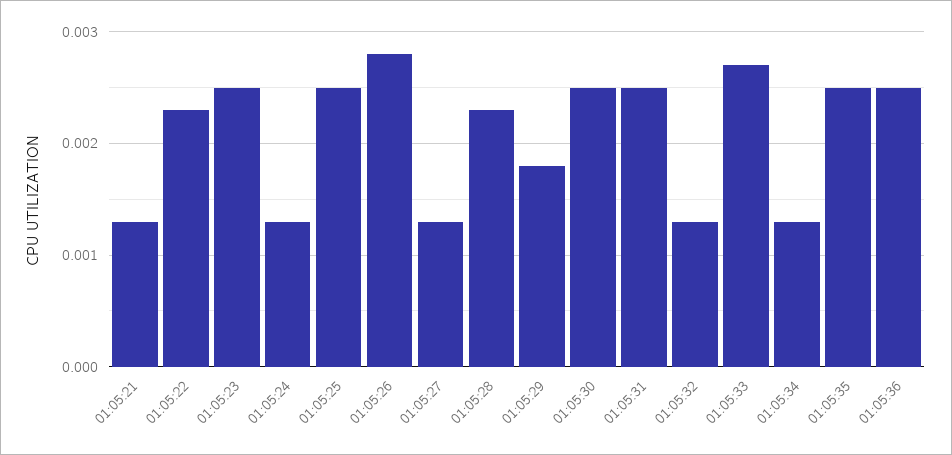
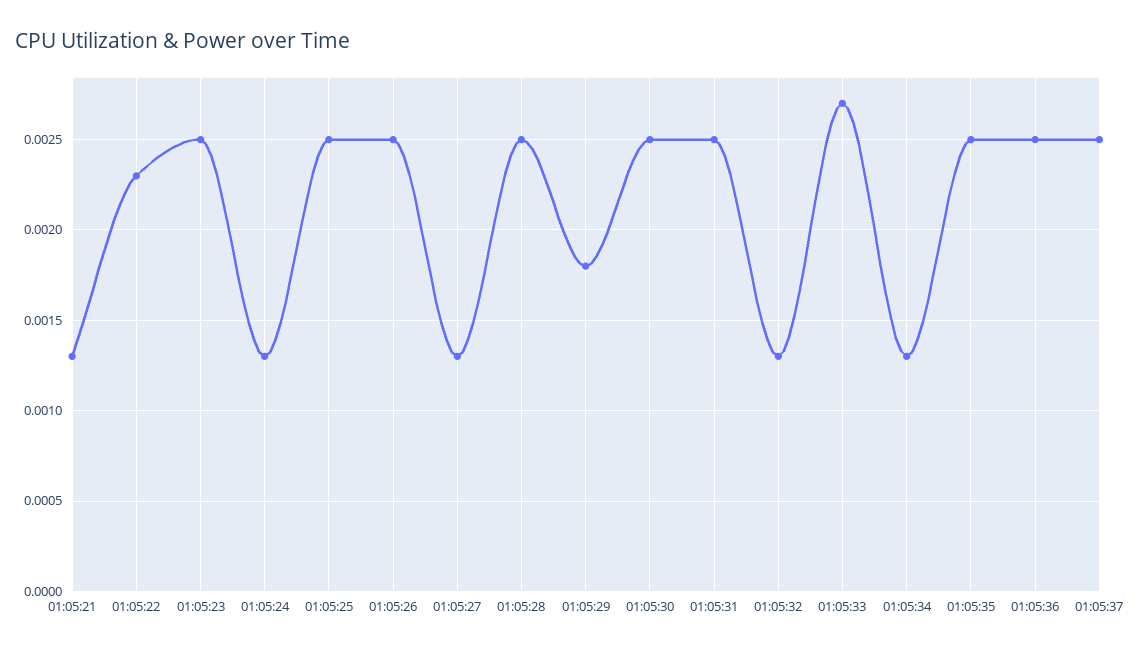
01:05:26: 0.0028 -> 0.0025
01:05:28: 0.0023 -> 0.0025
01:05:37: none -> 0.0025

